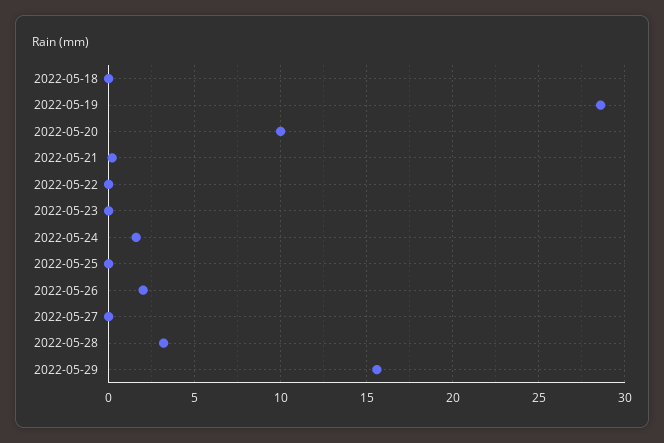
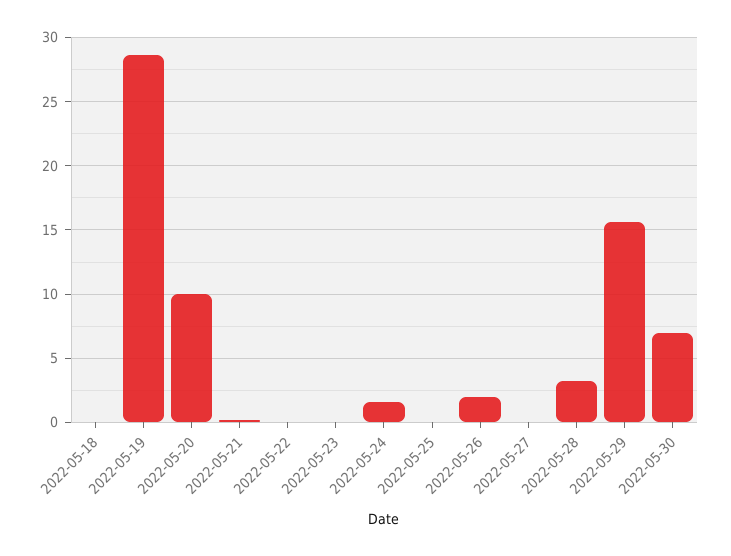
2022-05-30: none -> 7

